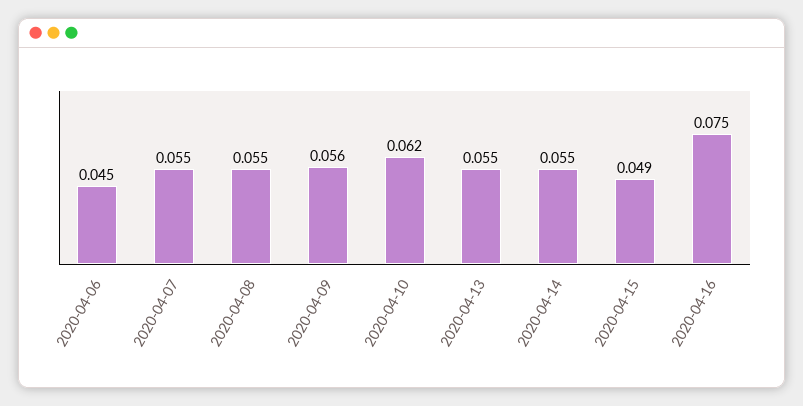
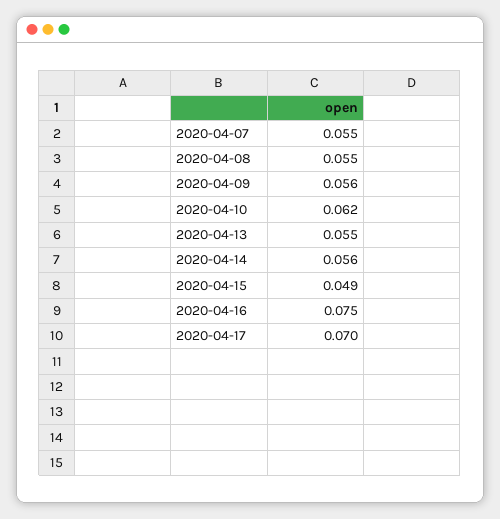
2020-04-06: 0.045 -> none
2020-04-14: 0.055 -> 0.056
2020-04-17: none -> 0.07

